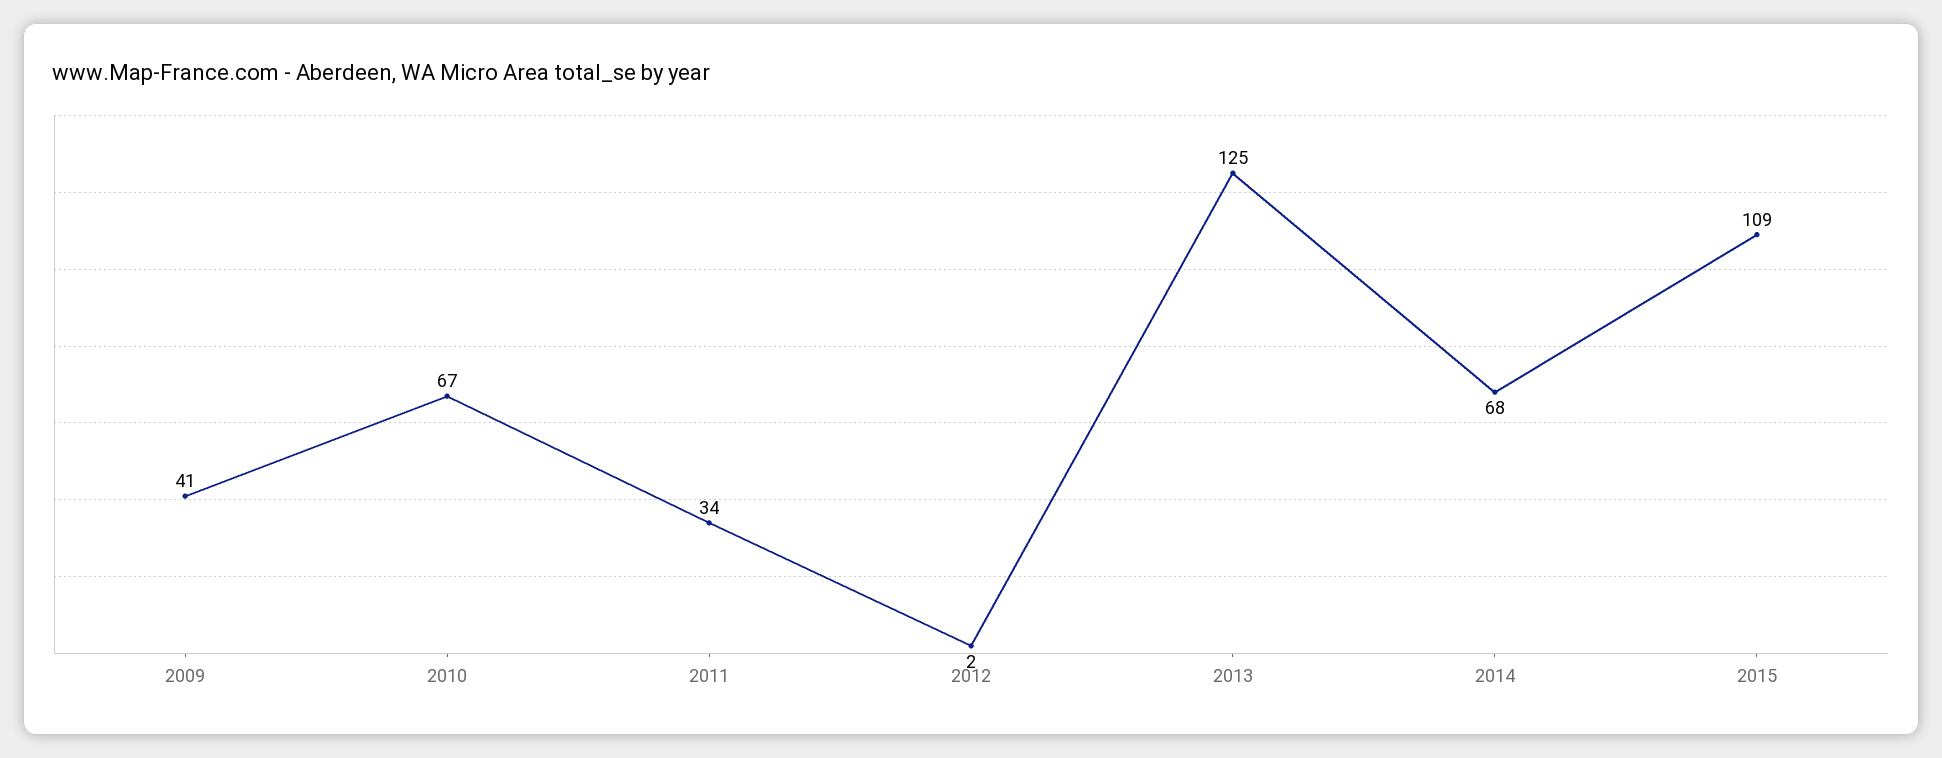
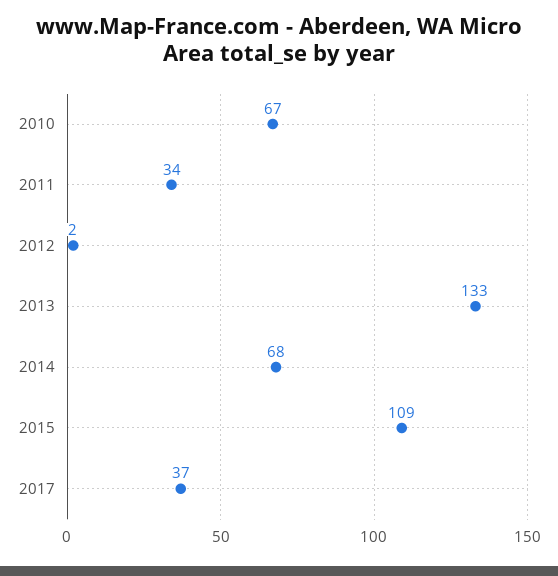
2009: 41 -> none
2013: 125 -> 133
2017: none -> 37

